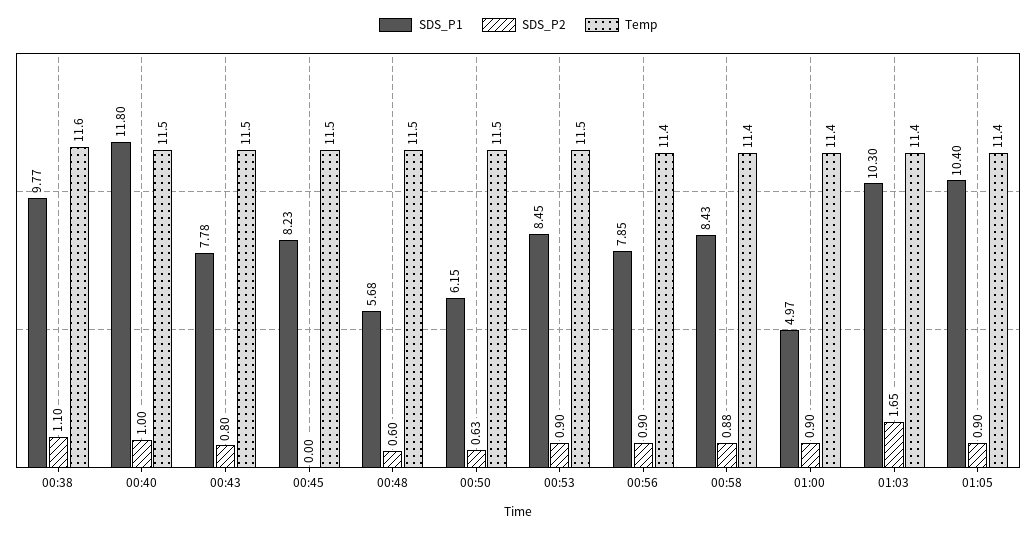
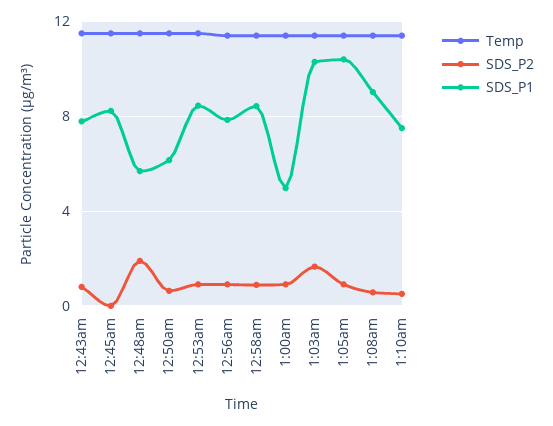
SDS_P1, 00:38: 9.77 -> none
SDS_P2, 00:38: 1.1 -> none
Temp, 00:38: 11.6 -> none
SDS_P1, 00:40: 11.8 -> none
SDS_P2, 00:40: 1 -> none
Temp, 00:40: 11.5 -> none
SDS_P2, 00:48: 0.6 -> 2
Temp, 1:08am: none -> 11.5
SDS_P2, 1:08am: none -> 0.5
SDS_P1, 1:08am: none -> 9
Temp, 1:10am: none -> 11.5
SDS_P2, 1:10am: none -> 0.5
SDS_P1, 1:10am: none -> 7.5

